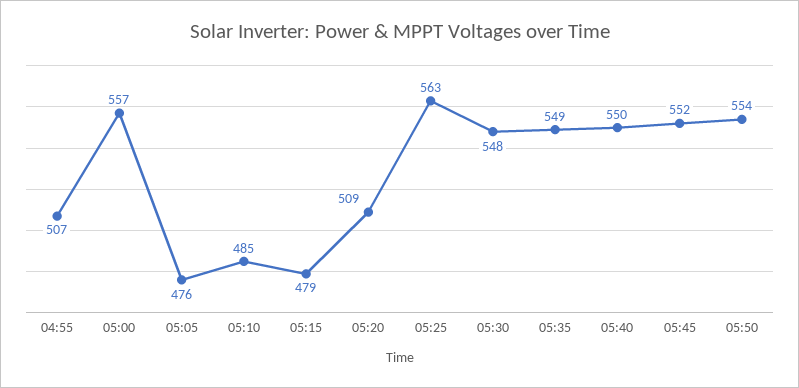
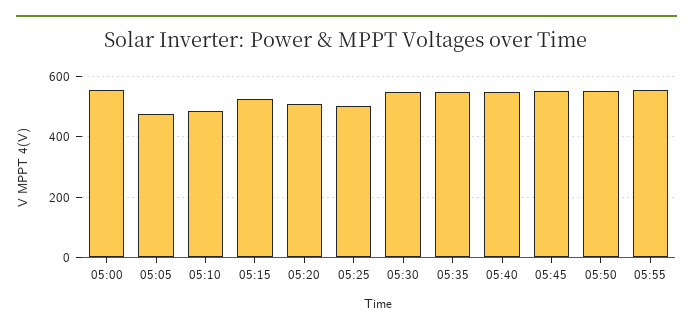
04:55: 507 -> none
05:15: 479 -> 520
05:25: 563 -> 500
05:55: none -> 560

